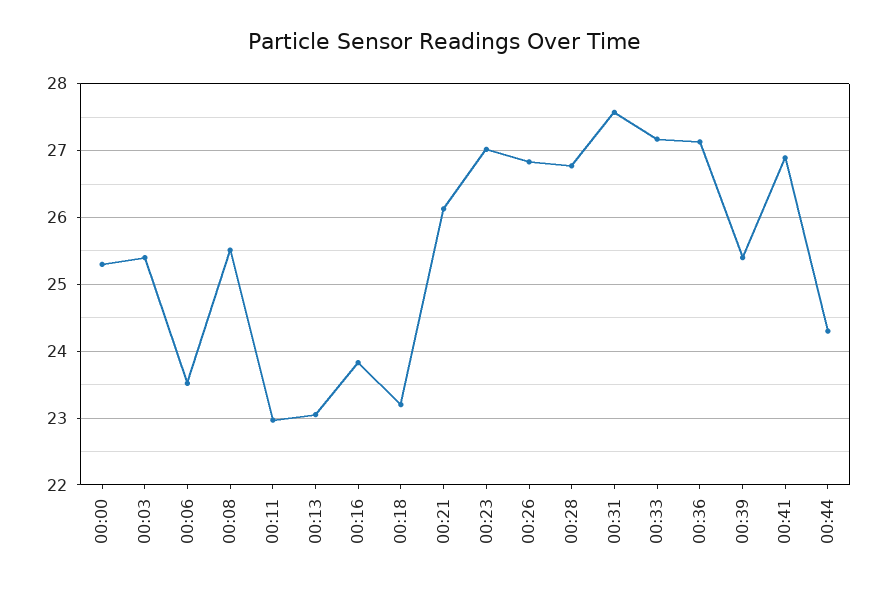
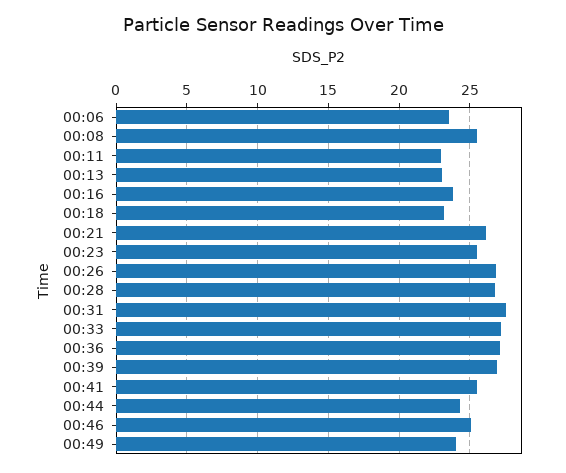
00:00: 25.3 -> none
00:03: 25.4 -> none
00:23: 27 -> 25.5
00:39: 25.4 -> 27
00:41: 26.9 -> 25.5
00:46: none -> 25
00:49: none -> 24

